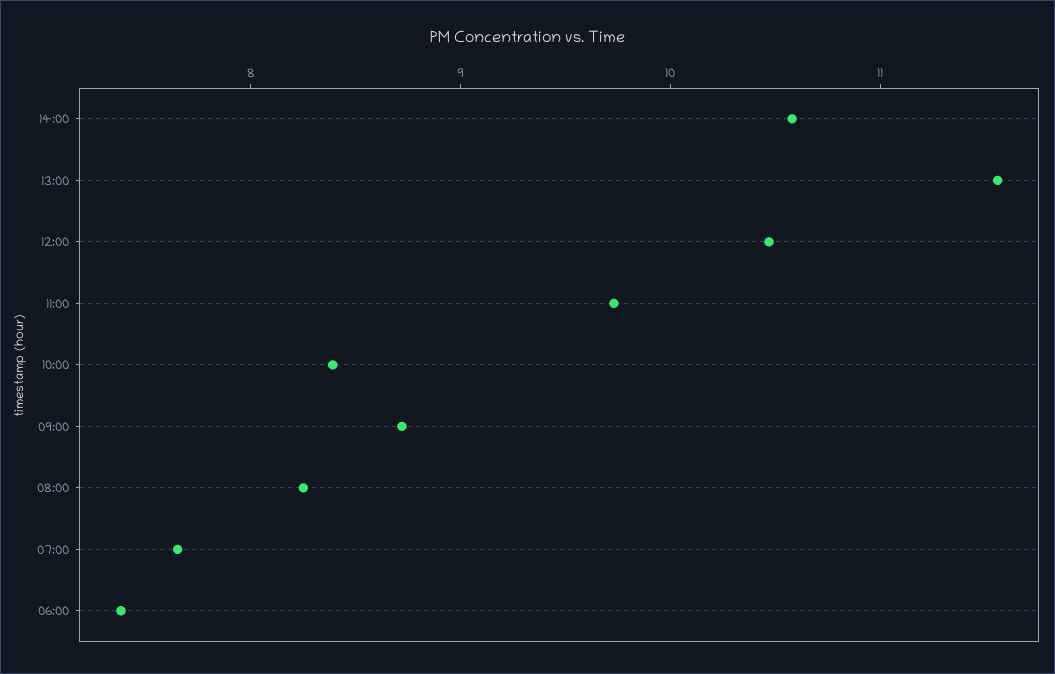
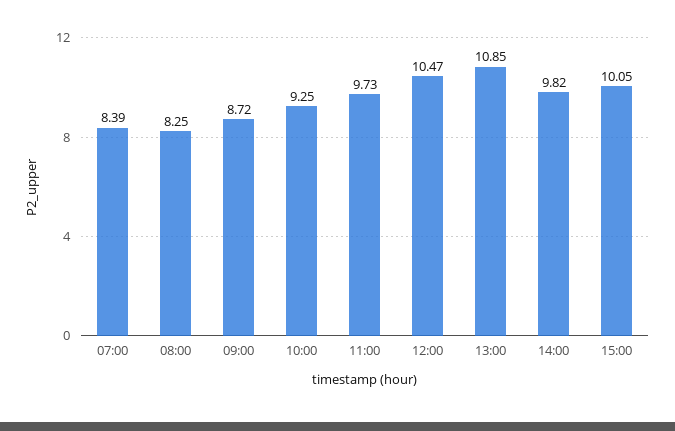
14:00: 10.6 -> 9.82
13:00: 11.6 -> 10.85
10:00: 8.4 -> 9.25
07:00: 7.6 -> 8.39
06:00: 7.4 -> none
15:00: none -> 10.05

